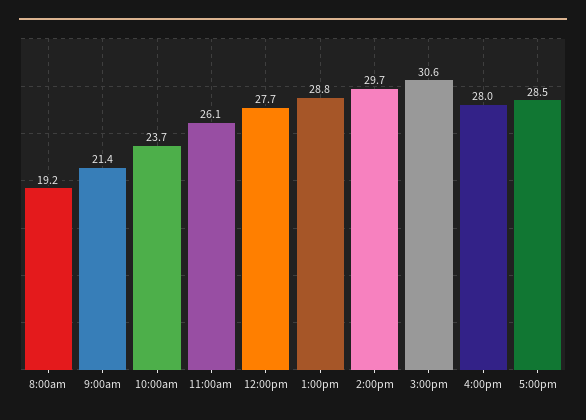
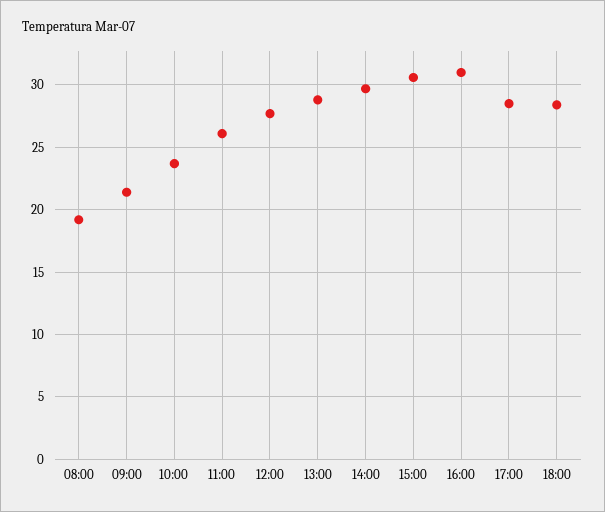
4:00pm: 28 -> 31
18:00: none -> 28.5

